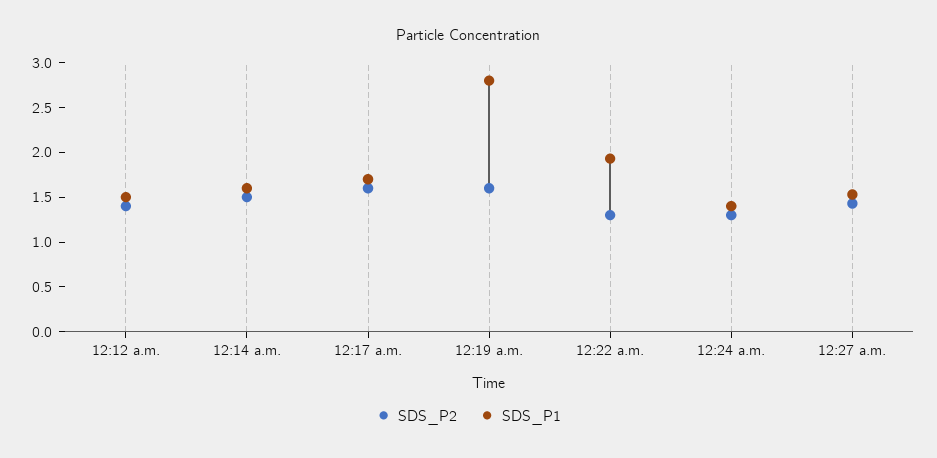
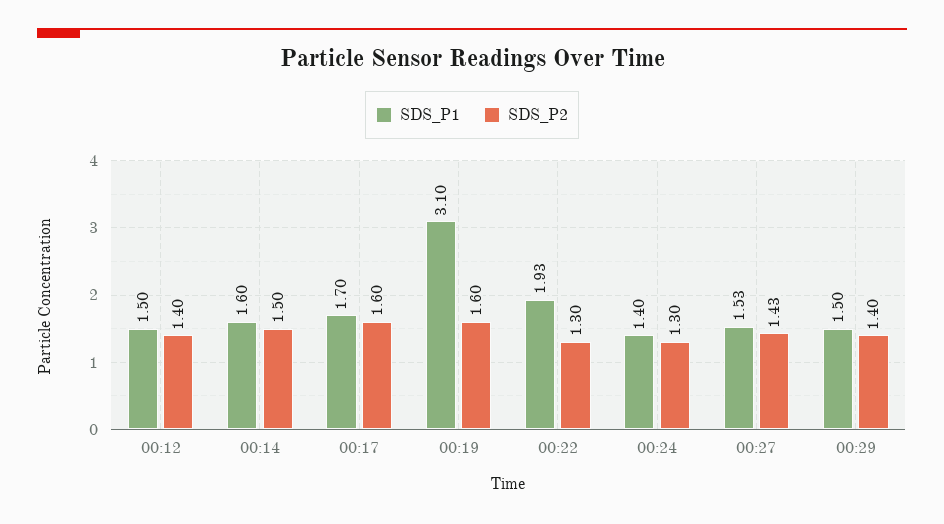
SDS_P1, 12:19 a.m.: 2.8 -> 3.1
SDS_P1, 00:29: none -> 1.5
SDS_P2, 00:29: none -> 1.4

